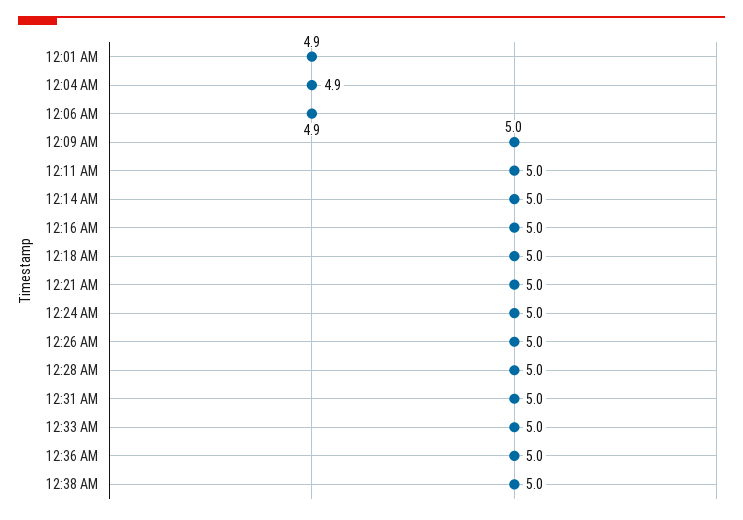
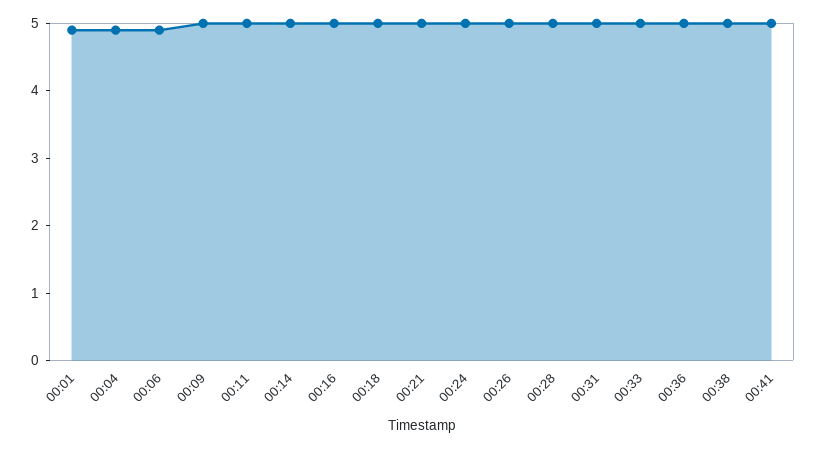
00:41: none -> 5

